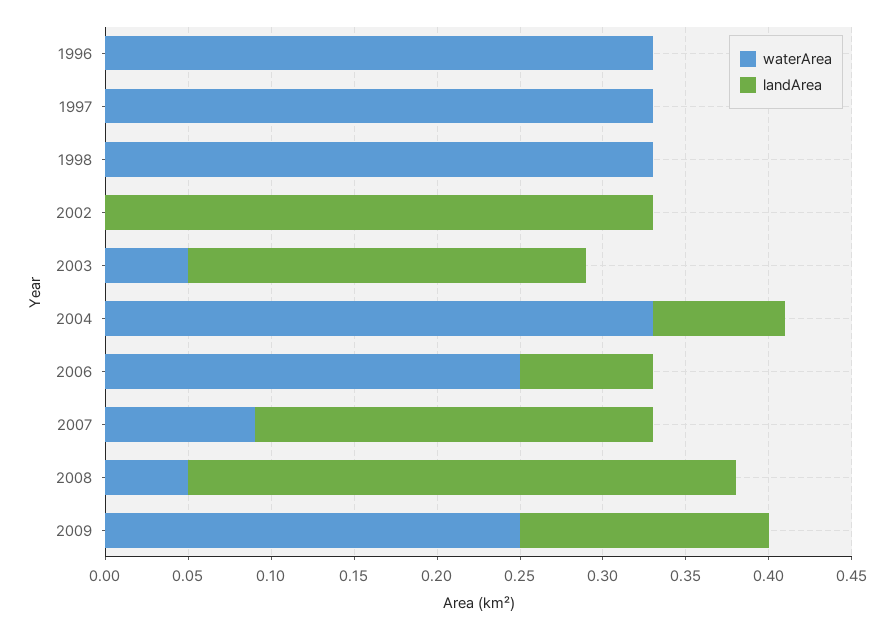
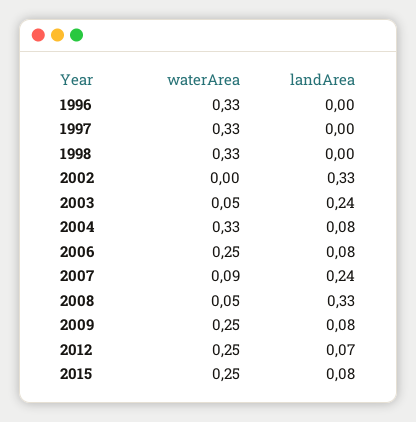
landArea, 2009: 0.15 -> 0.08
waterArea, 2012: none -> 0.25
landArea, 2012: none -> 0.07
waterArea, 2015: none -> 0.25
landArea, 2015: none -> 0.08

